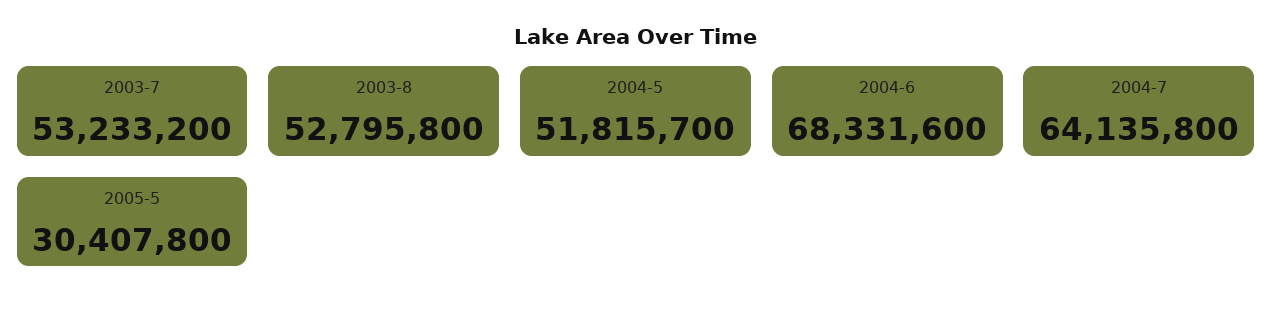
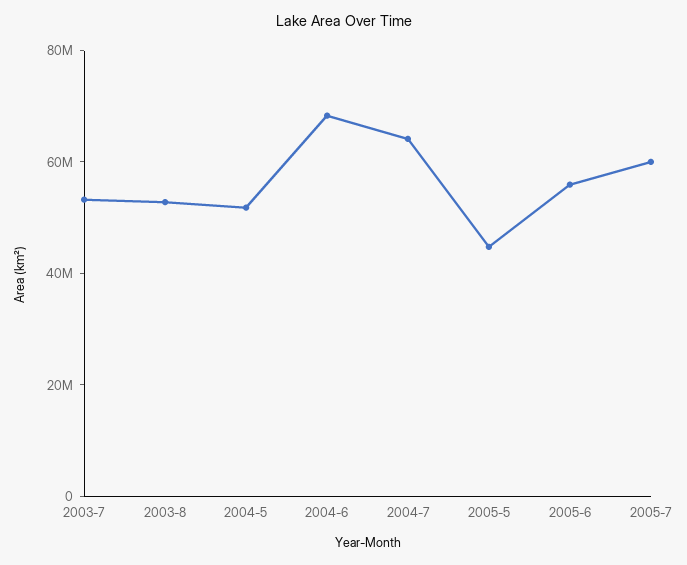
2005-5: 30407800 -> 45000000
2005-6: none -> 55000000
2005-7: none -> 60000000

